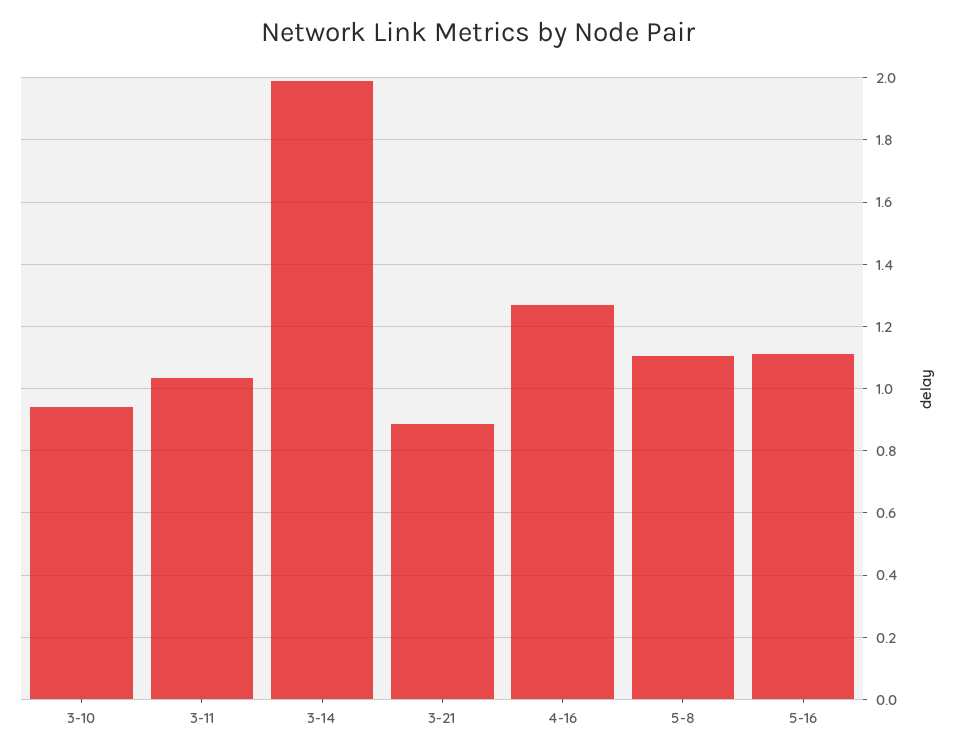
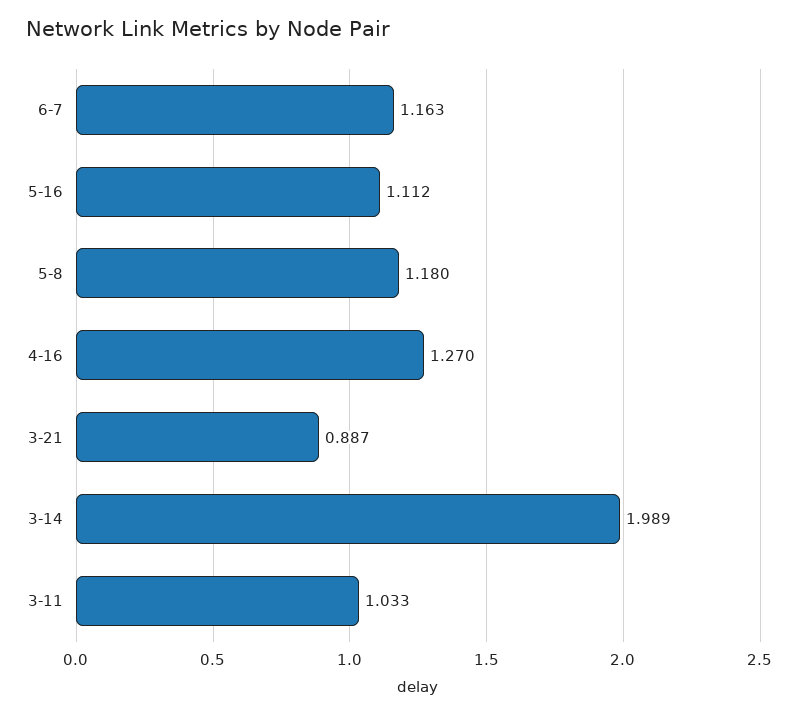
3-10: 0.94 -> none
5-8: 1.1 -> 1.18
6-7: none -> 1.163

